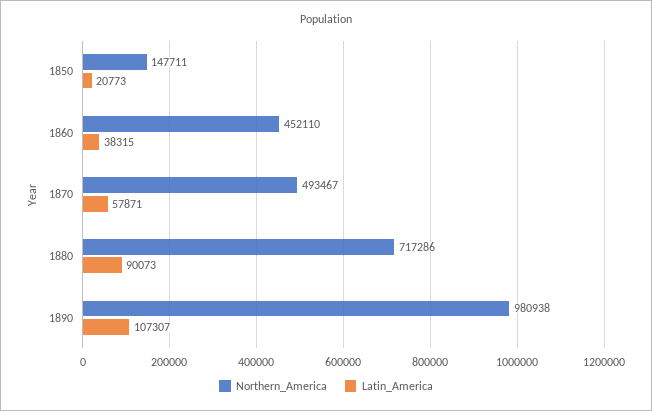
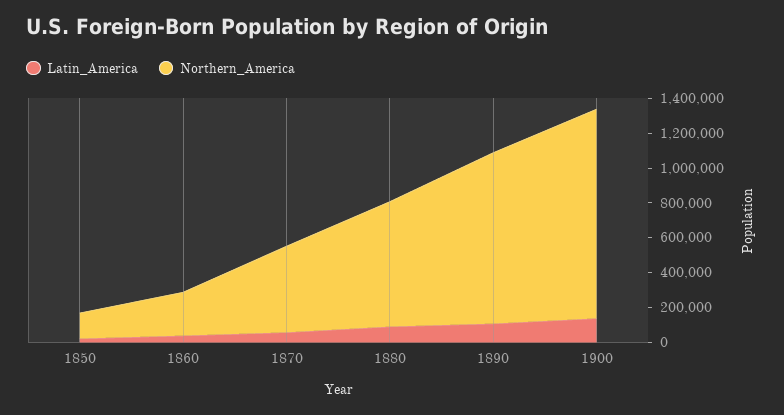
Northern_America, 1860: 452110 -> 250000
Latin_America, 1900: none -> 150000
Northern_America, 1900: none -> 1200000

